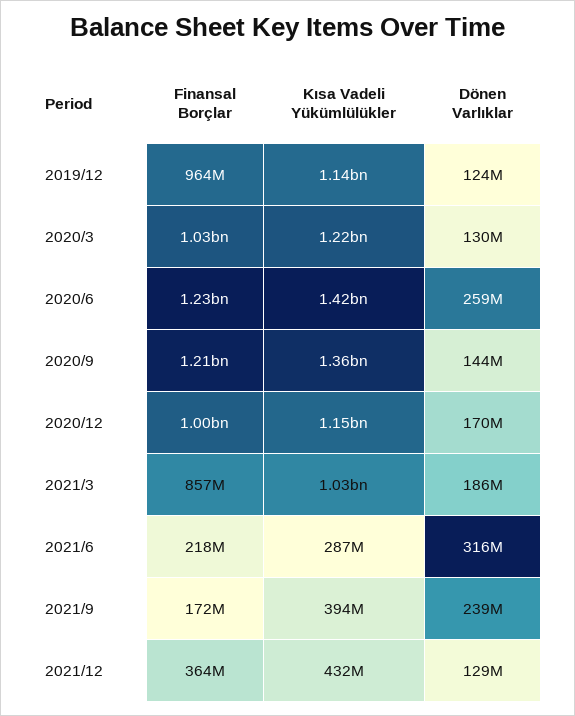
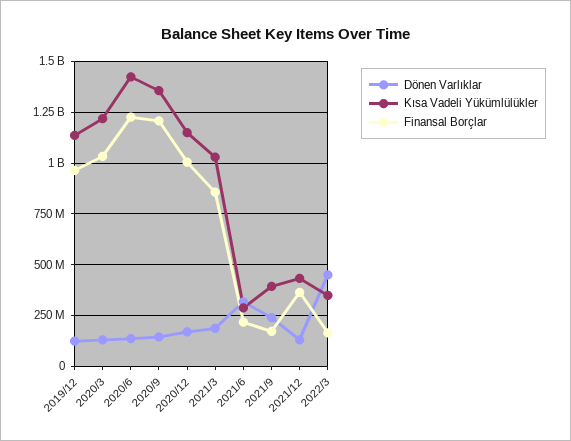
Dönen Varlıklar, 2020/6: 259000000 -> 150000000
Dönen Varlıklar, 2022/3: none -> 450000000
Kısa Vadeli Yükümlülükler, 2022/3: none -> 350000000
Finansal Borçlar, 2022/3: none -> 150000000

